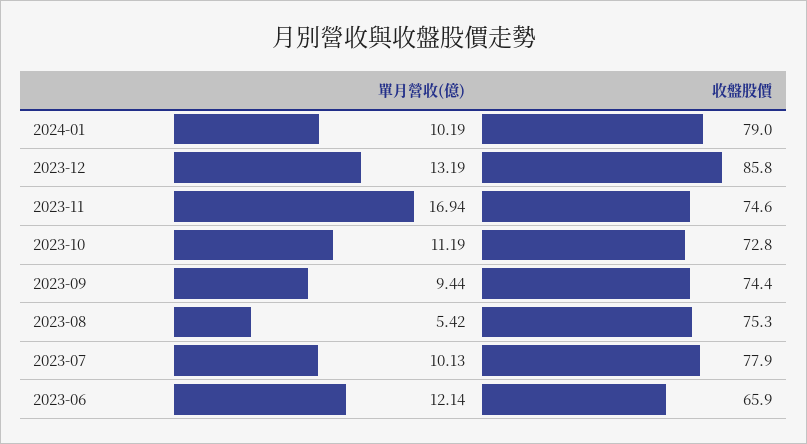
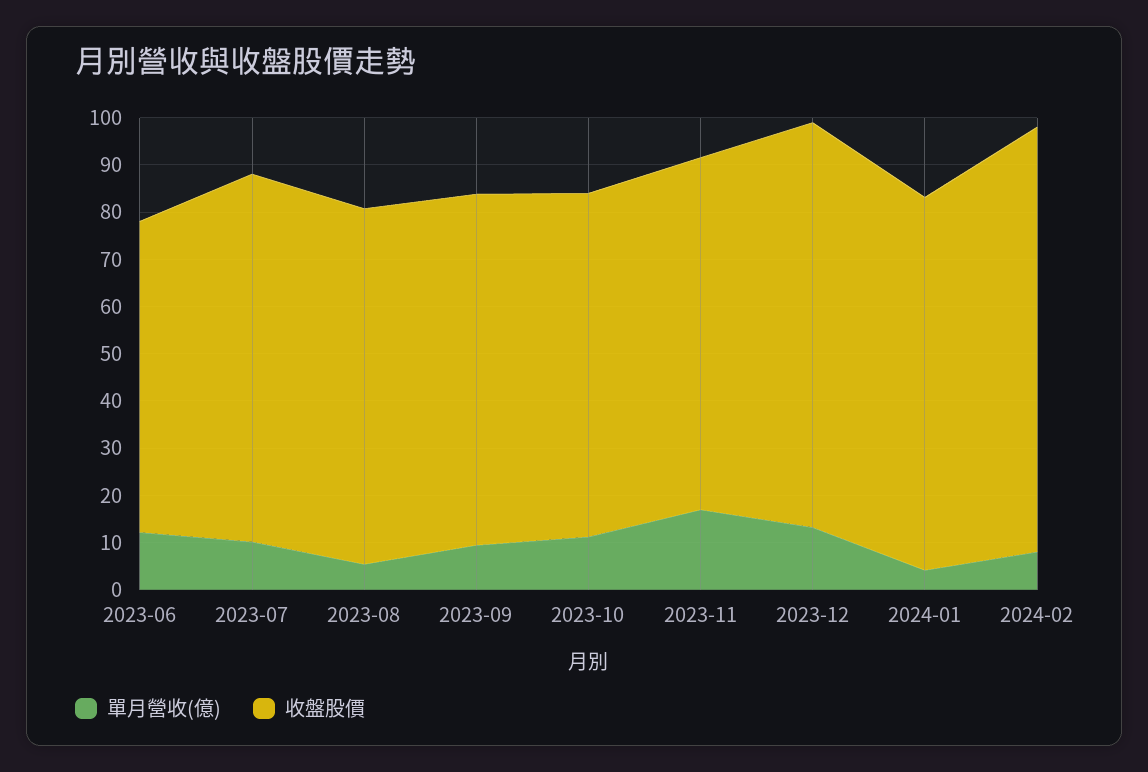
單月營收(億), 2024-01: 10.19 -> 4
單月營收(億), 2024-02: none -> 8
收盤股價, 2024-02: none -> 90

